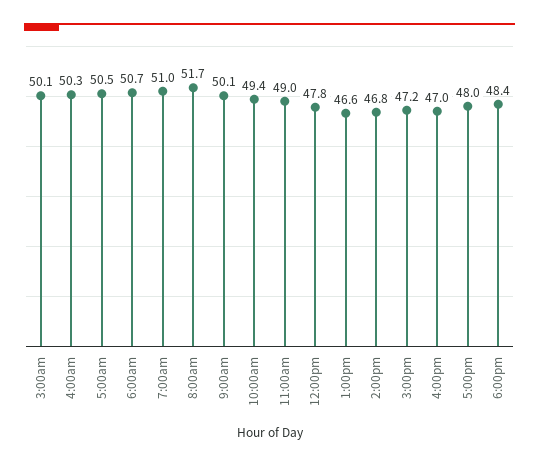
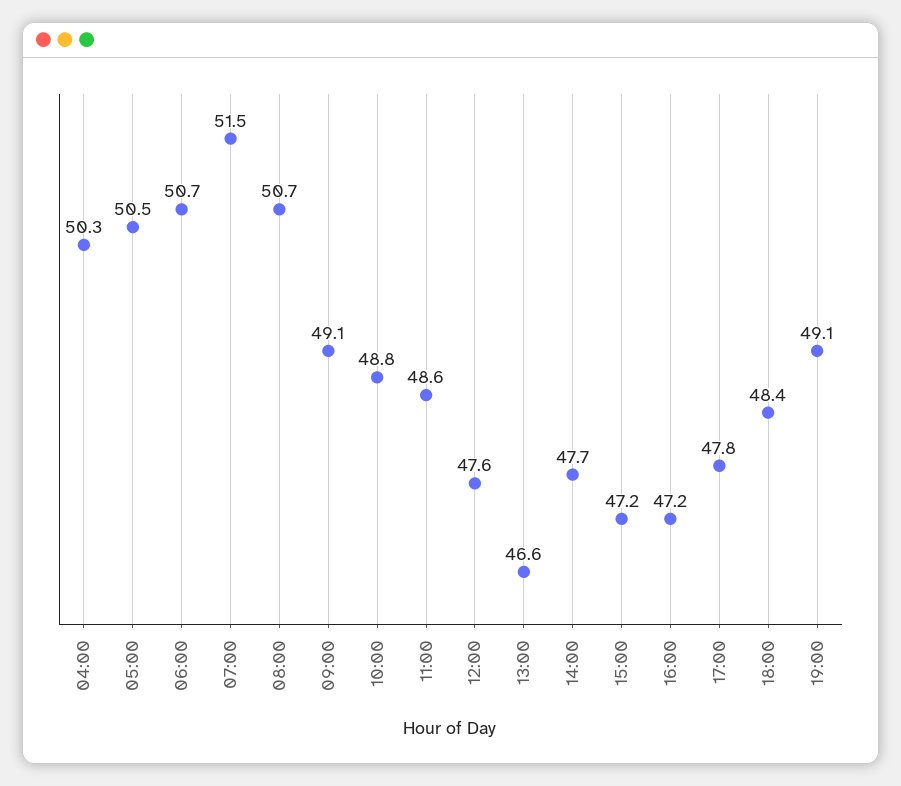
3:00am: 50.1 -> none
7:00am: 51 -> 51.5
8:00am: 51.7 -> 50.7
9:00am: 50.1 -> 49.1
10:00am: 49.4 -> 48.8
11:00am: 49 -> 48.6
12:00pm: 47.8 -> 47.6
2:00pm: 46.8 -> 47.7
4:00pm: 47 -> 47.2
5:00pm: 48 -> 47.8
19:00: none -> 49.1

